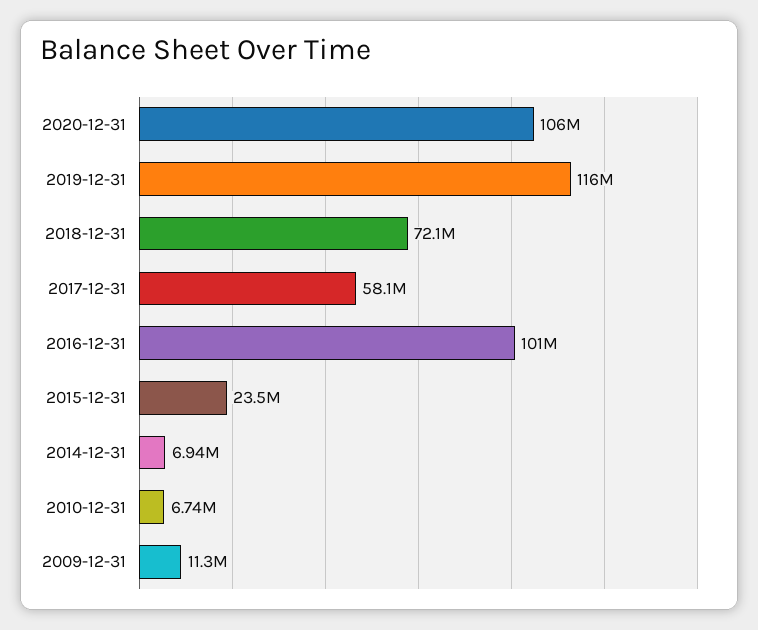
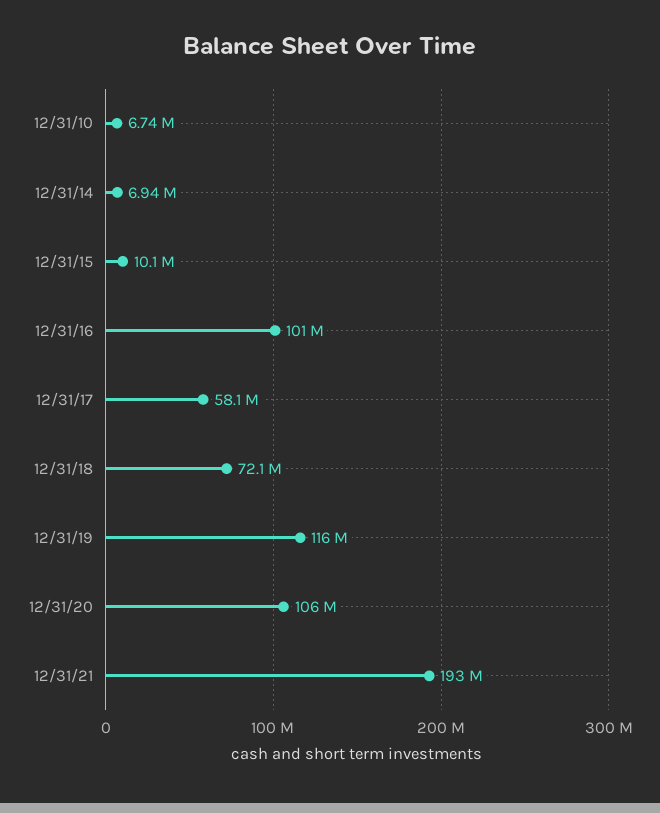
2015-12-31: 23500000 -> 10100000
2009-12-31: 11300000 -> none
12/31/21: none -> 193000000

